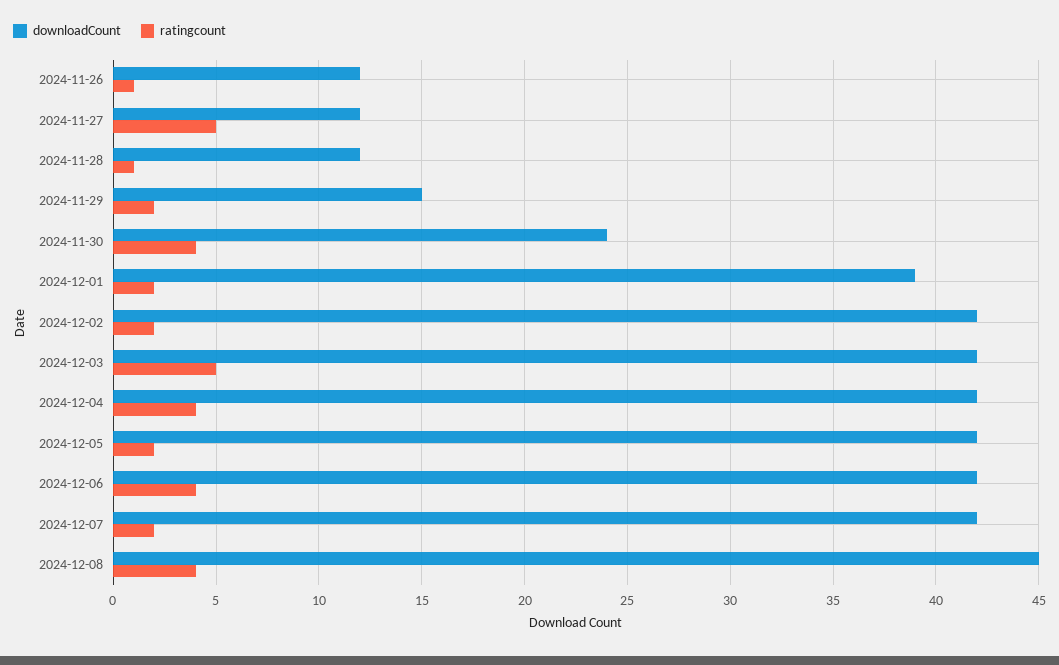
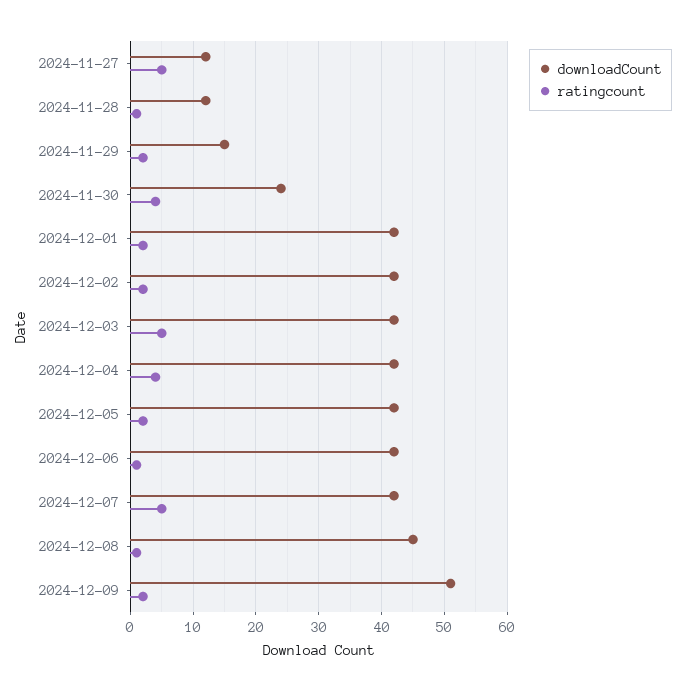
downloadCount, 2024-11-26: 12 -> none
ratingcount, 2024-11-26: 1 -> none
downloadCount, 2024-12-01: 39 -> 42
ratingcount, 2024-12-06: 4 -> 1
ratingcount, 2024-12-07: 2 -> 5
ratingcount, 2024-12-08: 4 -> 1
downloadCount, 2024-12-09: none -> 51
ratingcount, 2024-12-09: none -> 2

